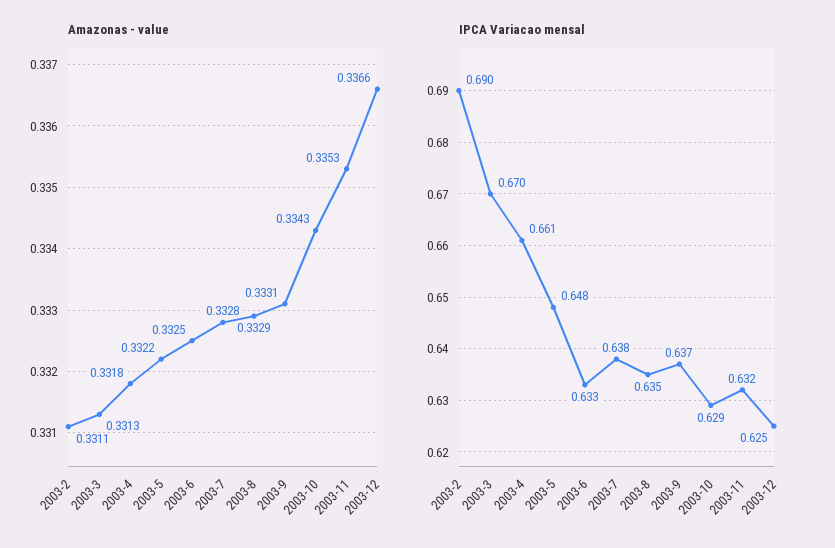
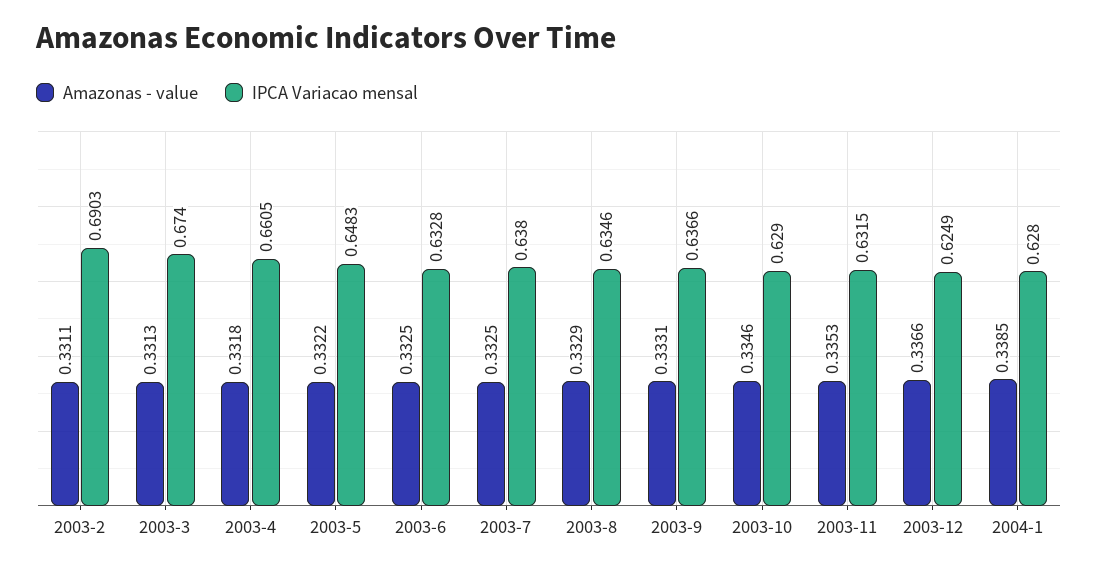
Amazonas - value, 2003-7: 0.3328 -> 0.3325
Amazonas - value, 2003-10: 0.3343 -> 0.3346
IPCA Variacao mensal, 2003-3: 0.67 -> 0.674
Amazonas - value, 2004-1: none -> 0.3385
IPCA Variacao mensal, 2004-1: none -> 0.628

